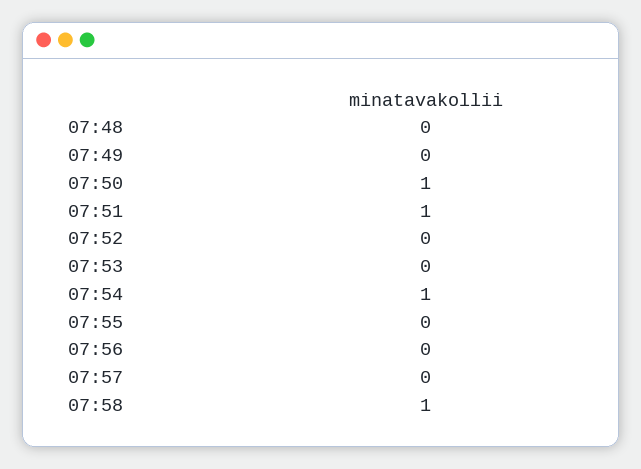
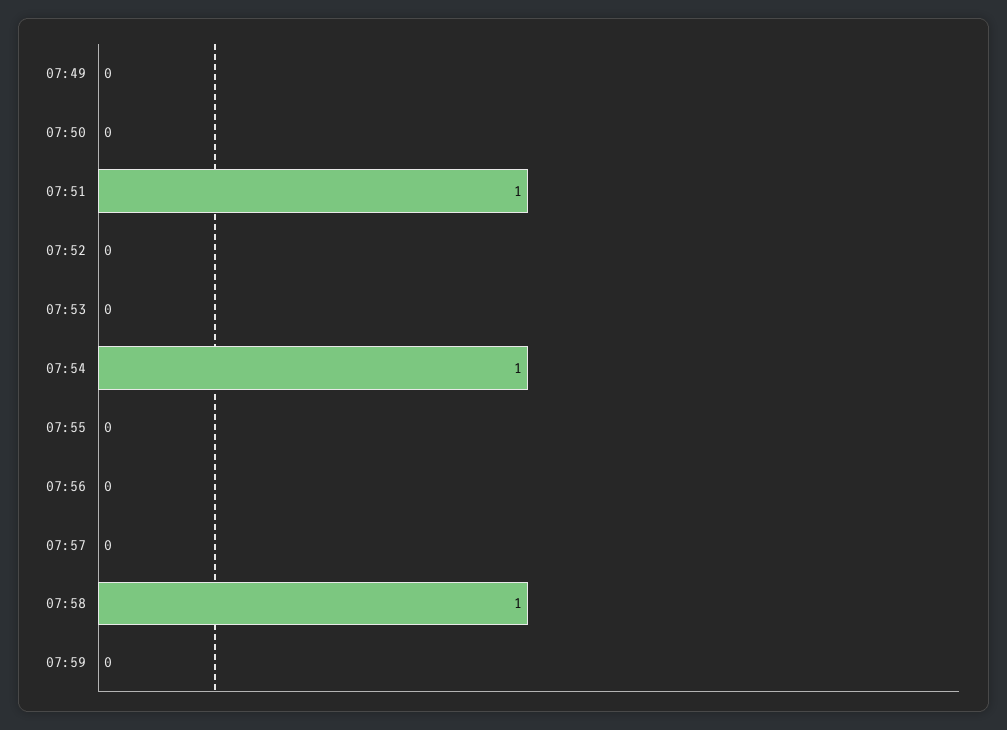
07:48: 0 -> none
07:50: 1 -> 0
07:59: none -> 0

